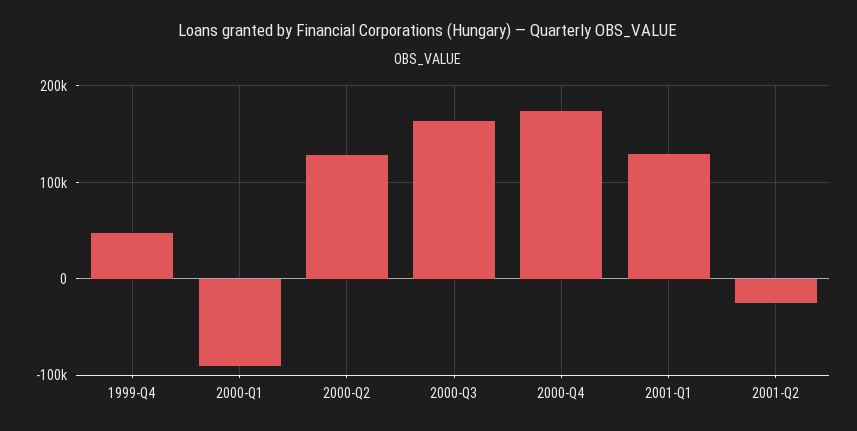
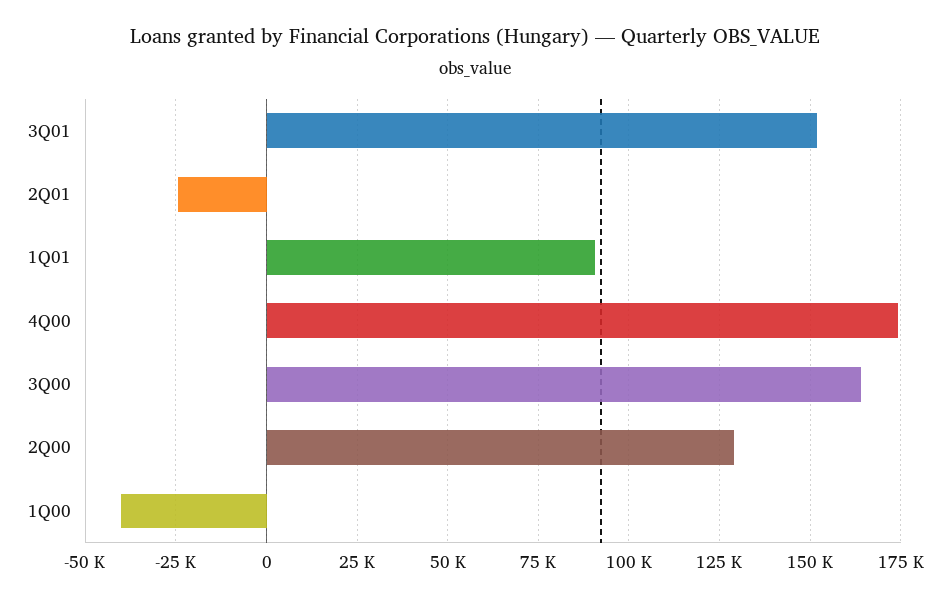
1999-Q4: 50000 -> none
2000-Q1: -90000 -> -40000
2001-Q1: 130000 -> 90000
3Q01: none -> 152500

